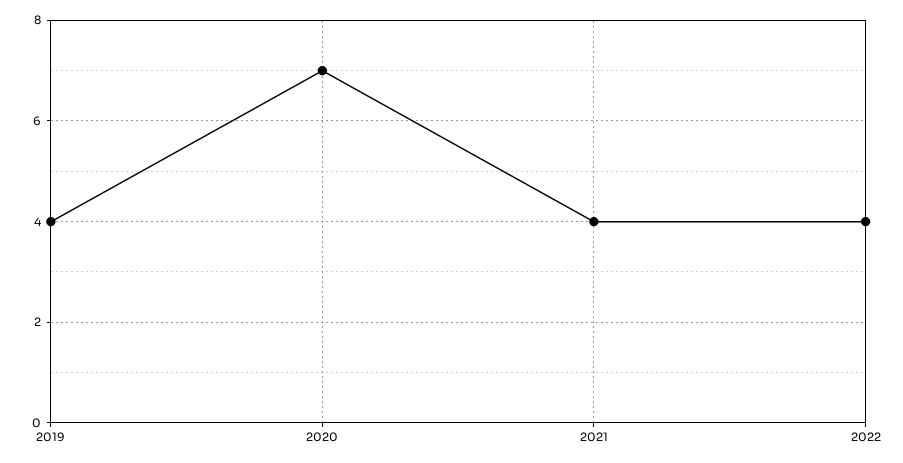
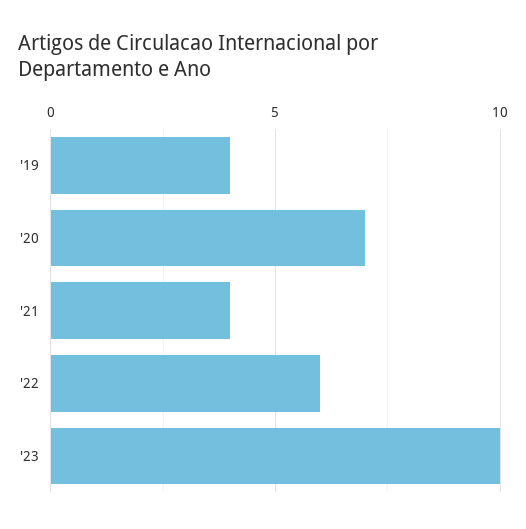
2022: 4 -> 6
'23: none -> 10

